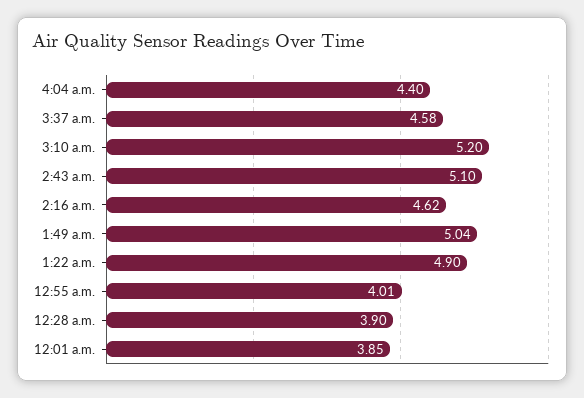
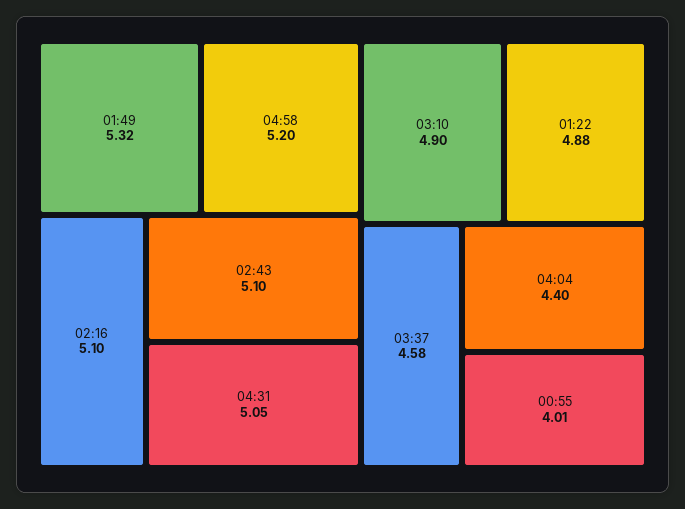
3:10 a.m.: 5.2 -> 4.9
2:16 a.m.: 4.62 -> 5.1
1:49 a.m.: 5.04 -> 5.32
1:22 a.m.: 4.9 -> 4.88
12:28 a.m.: 3.9 -> none
12:01 a.m.: 3.85 -> none
04:58: none -> 5.2
04:31: none -> 5.05

